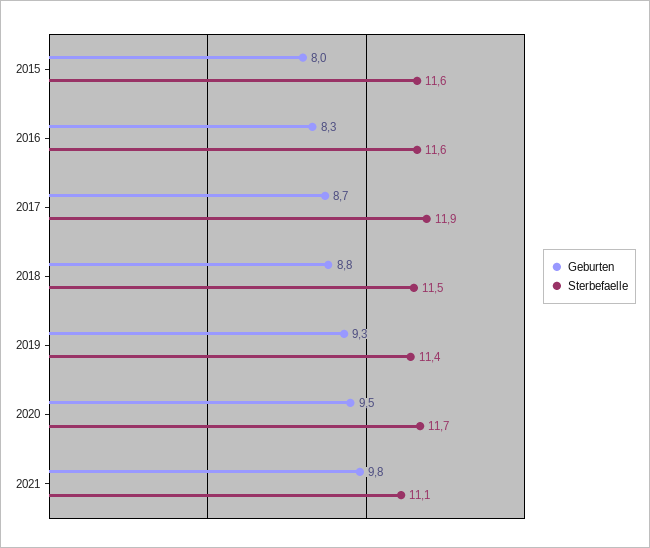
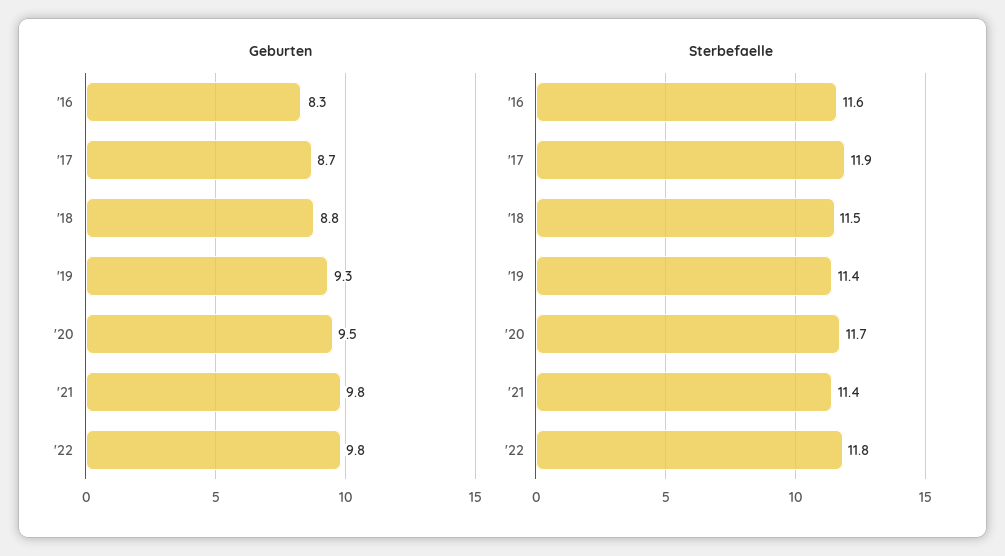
Geburten, 2015: 8 -> none
Sterbefaelle, 2015: 11.6 -> none
Sterbefaelle, 2021: 11.1 -> 11.4
Geburten, '22: none -> 9.8
Sterbefaelle, '22: none -> 11.8

